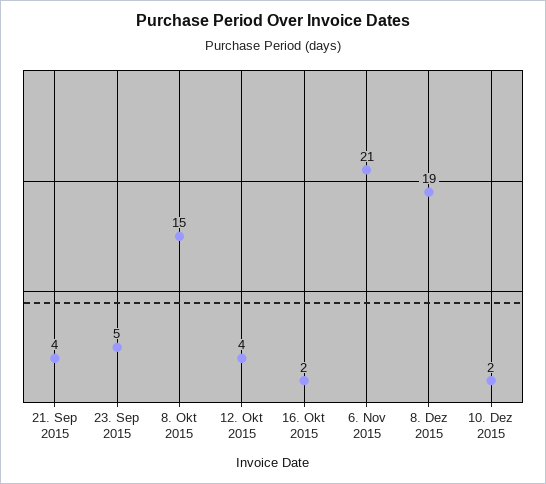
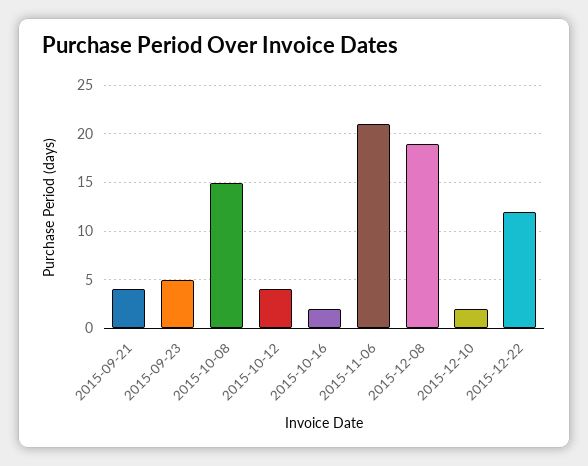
2015-12-22: none -> 12

